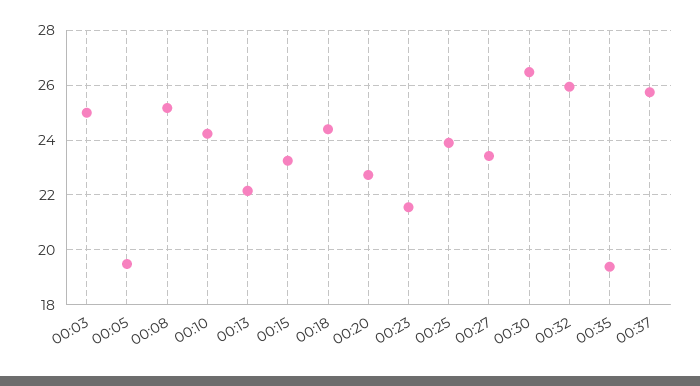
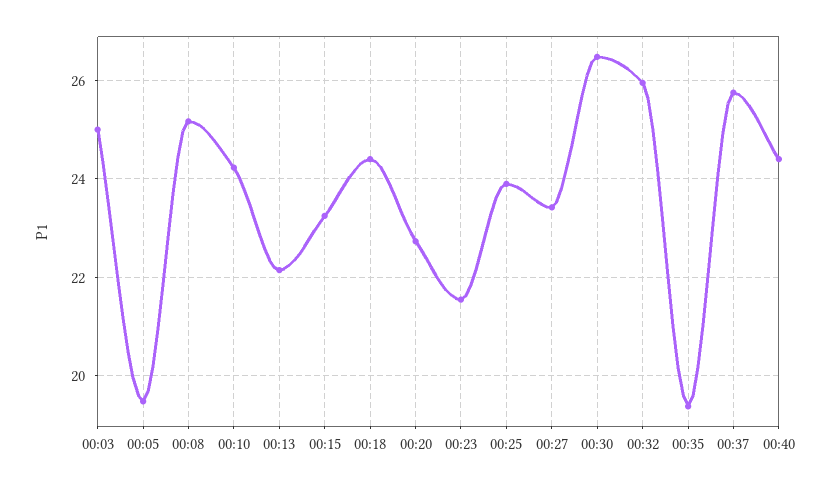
00:40: none -> 24.4

